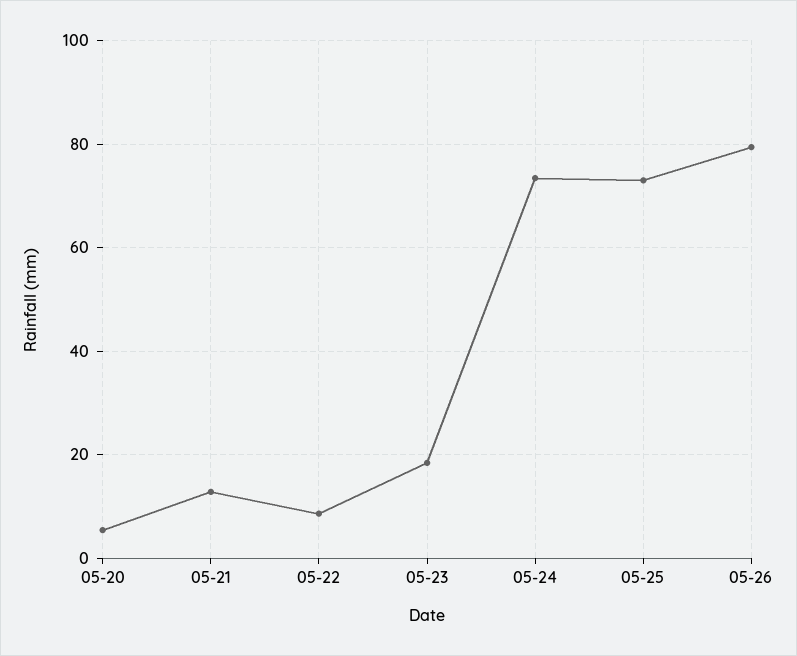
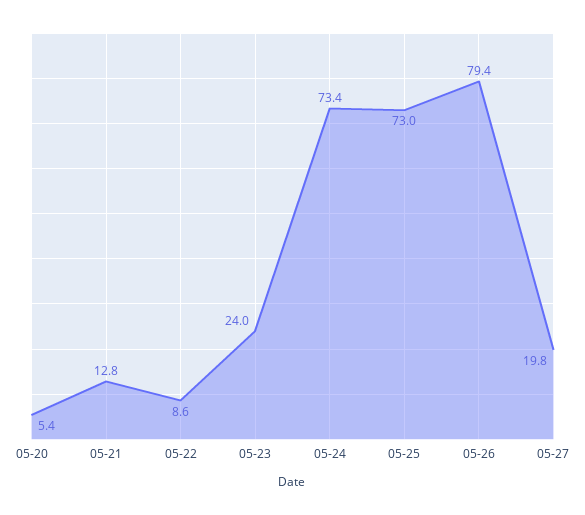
05-23: 18 -> 24
05-27: none -> 19.8

